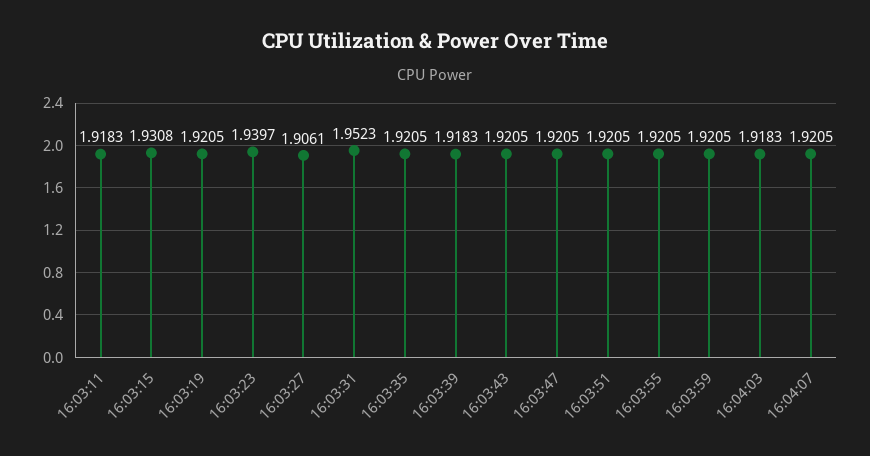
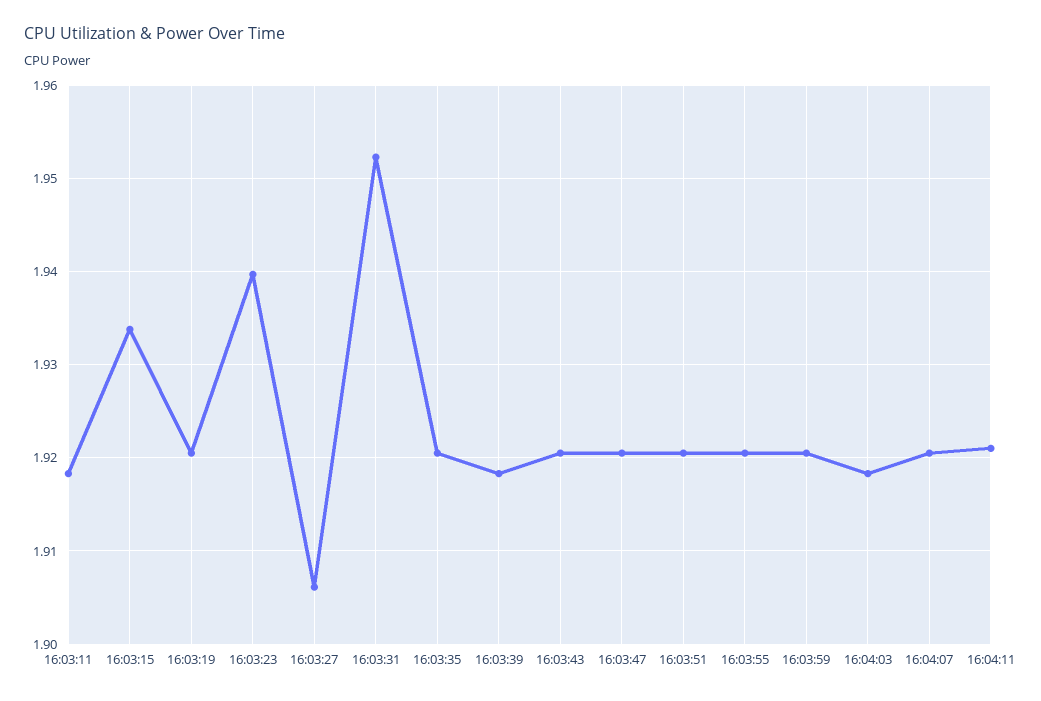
16:03:15: 1.9308 -> 1.934
16:04:11: none -> 1.921

